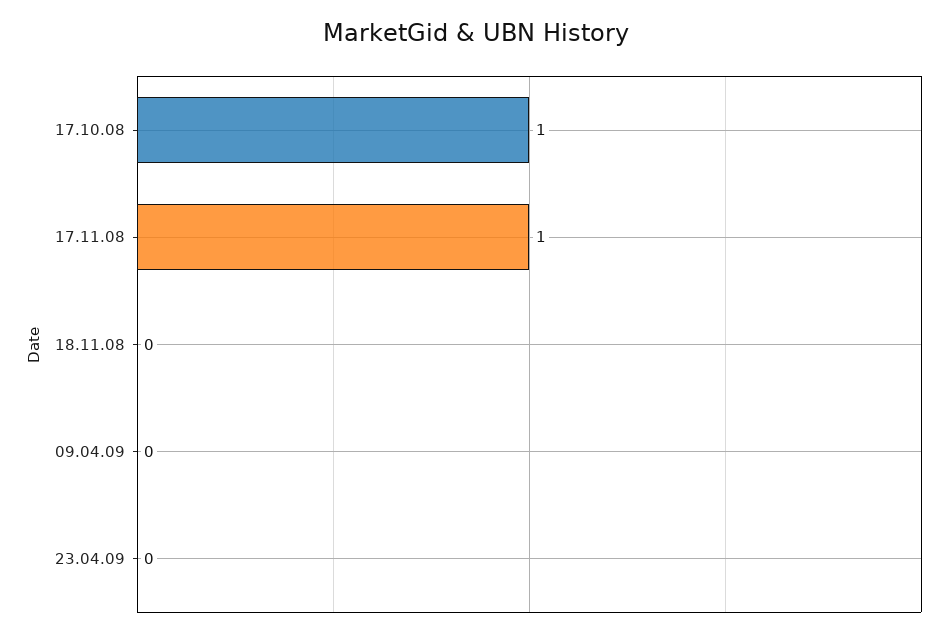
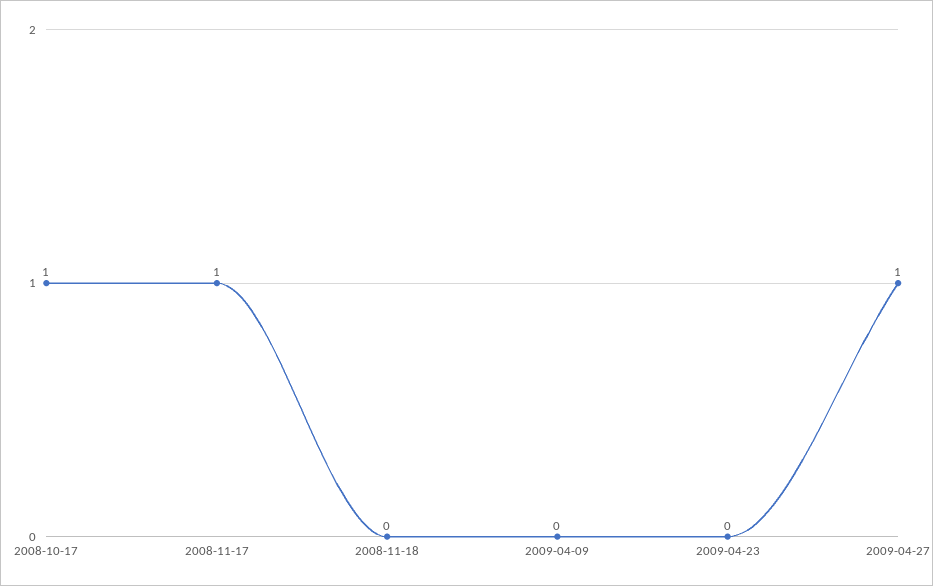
2009-04-27: none -> 1

